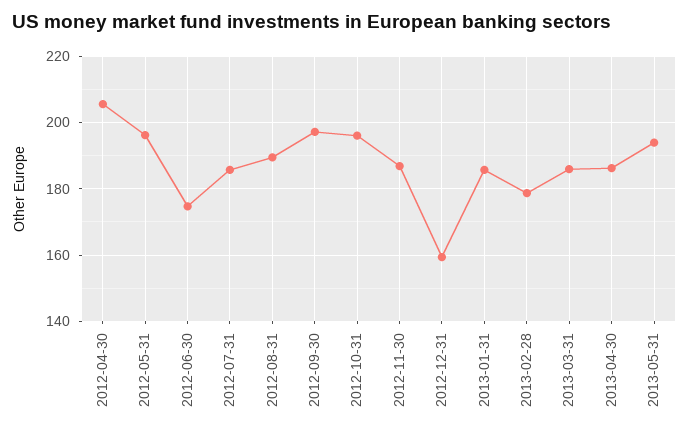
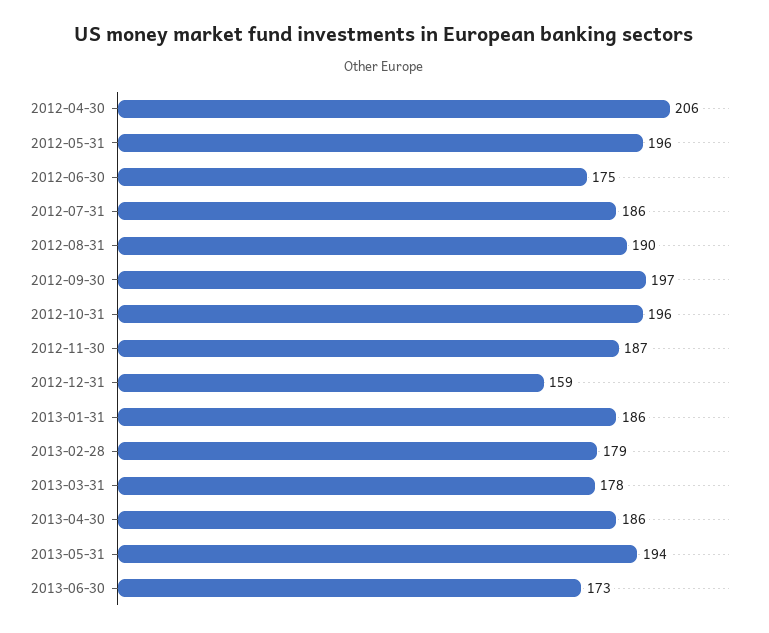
2013-03-31: 186 -> 178
2013-06-30: none -> 173

